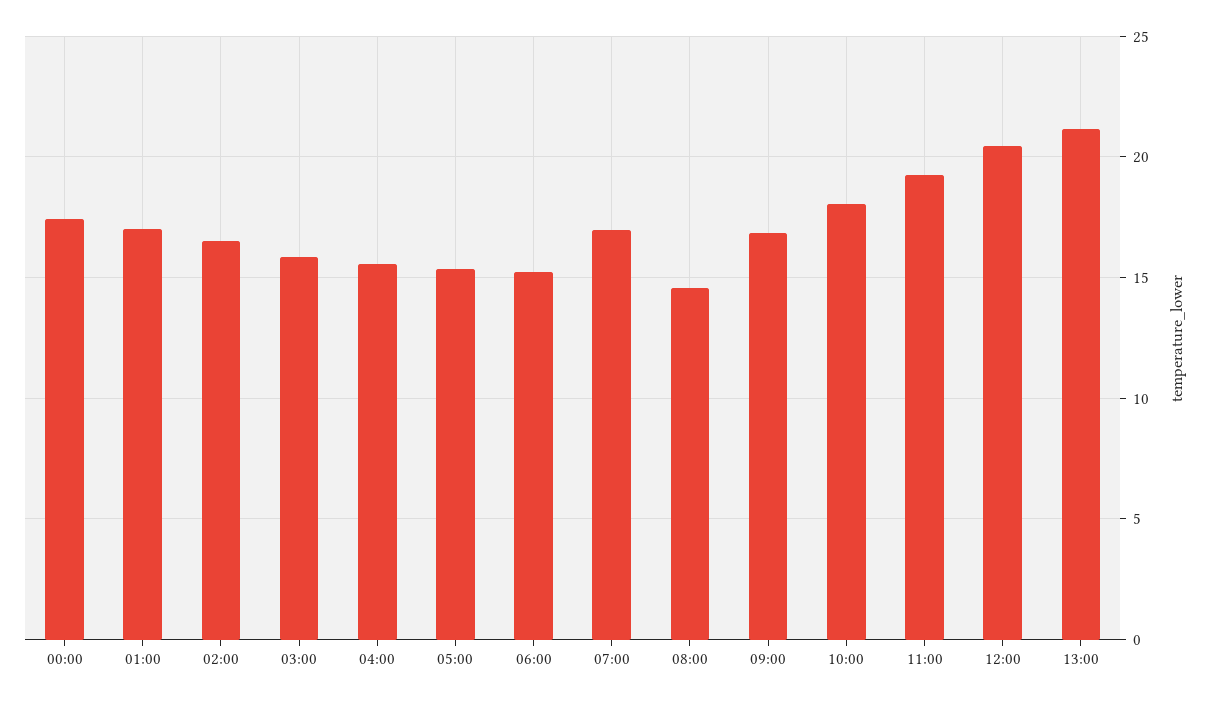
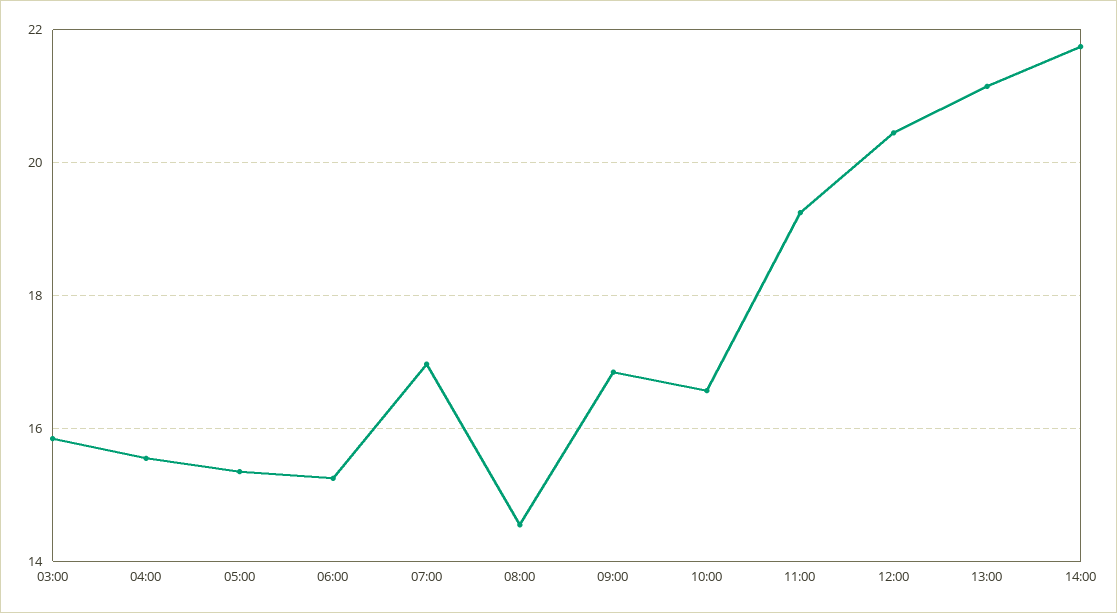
00:00: 17.5 -> none
01:00: 17 -> none
02:00: 16.5 -> none
10:00: 18 -> 16.6
14:00: none -> 21.8

